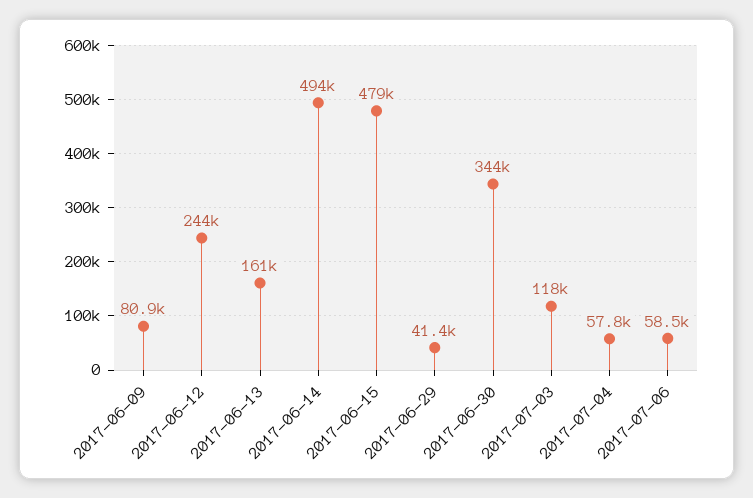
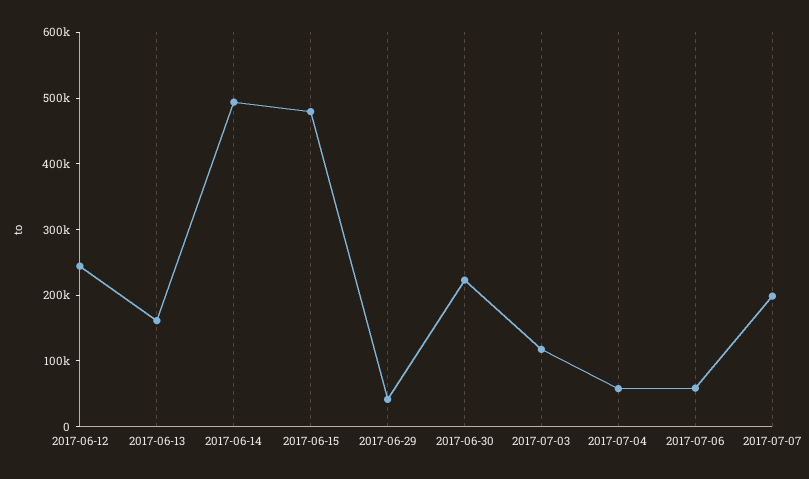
2017-06-09: 80900 -> none
2017-06-30: 344000 -> 220000
2017-07-07: none -> 200000

